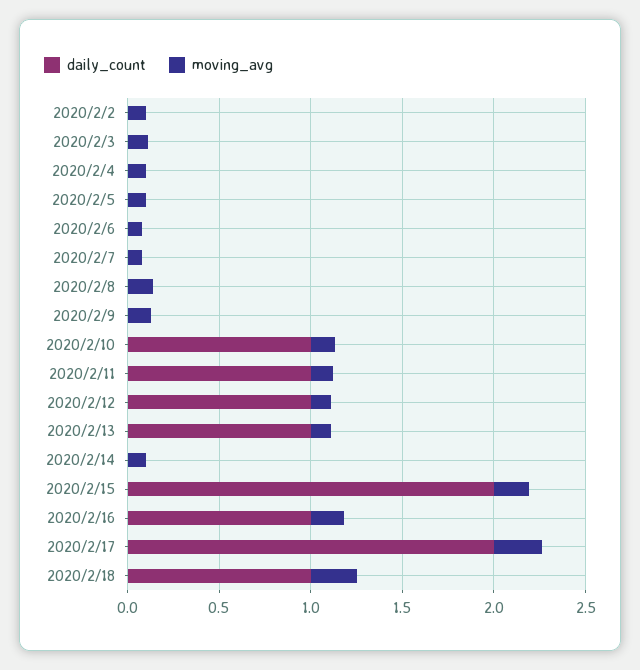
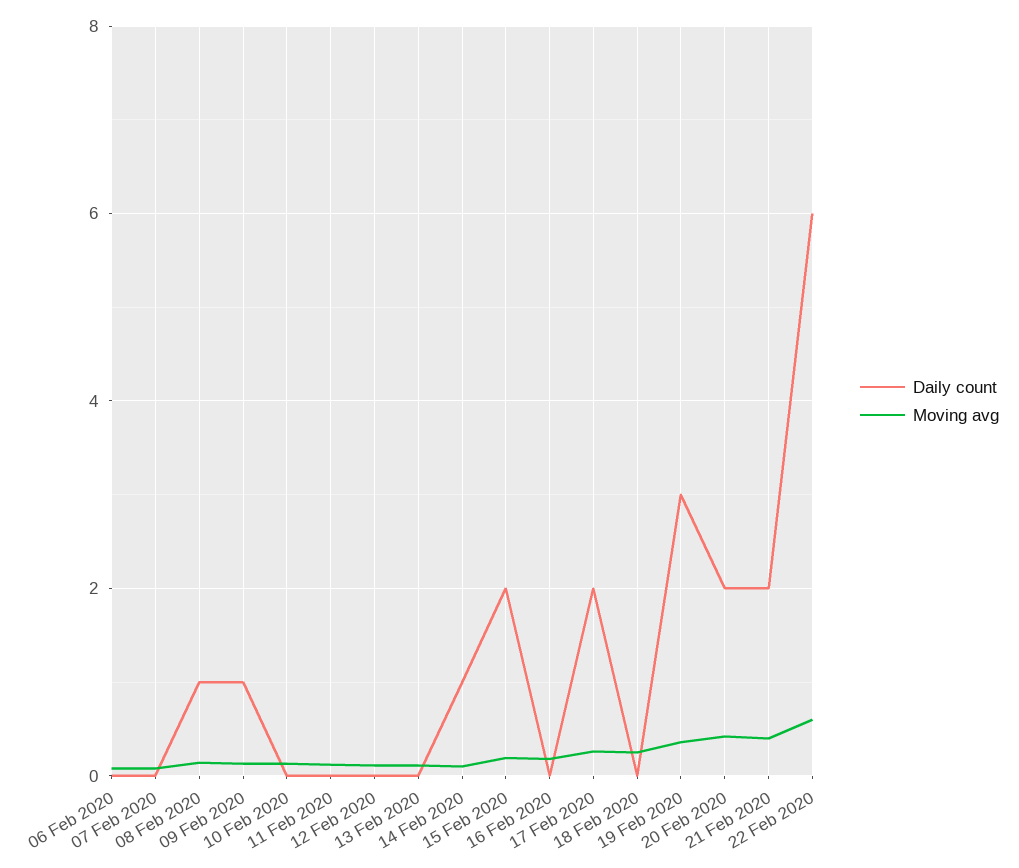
daily_count, 2020/2/2: 0 -> none
moving_avg, 2020/2/2: 0.1 -> none
daily_count, 2020/2/3: 0 -> none
moving_avg, 2020/2/3: 0.1 -> none
daily_count, 2020/2/4: 0 -> none
moving_avg, 2020/2/4: 0.1 -> none
daily_count, 2020/2/5: 0 -> none
moving_avg, 2020/2/5: 0.1 -> none
daily_count, 2020/2/8: 0 -> 1
daily_count, 2020/2/9: 0 -> 1
daily_count, 2020/2/10: 1 -> 0
daily_count, 2020/2/11: 1 -> 0
daily_count, 2020/2/12: 1 -> 0
daily_count, 2020/2/13: 1 -> 0
daily_count, 2020/2/14: 0 -> 1
daily_count, 2020/2/16: 1 -> 0
daily_count, 2020/2/18: 1 -> 0
daily_count, 19 Feb 2020: none -> 3
moving_avg, 19 Feb 2020: none -> 0.4
daily_count, 20 Feb 2020: none -> 2
moving_avg, 20 Feb 2020: none -> 0.4
daily_count, 21 Feb 2020: none -> 2
moving_avg, 21 Feb 2020: none -> 0.4
daily_count, 22 Feb 2020: none -> 6
moving_avg, 22 Feb 2020: none -> 0.6

